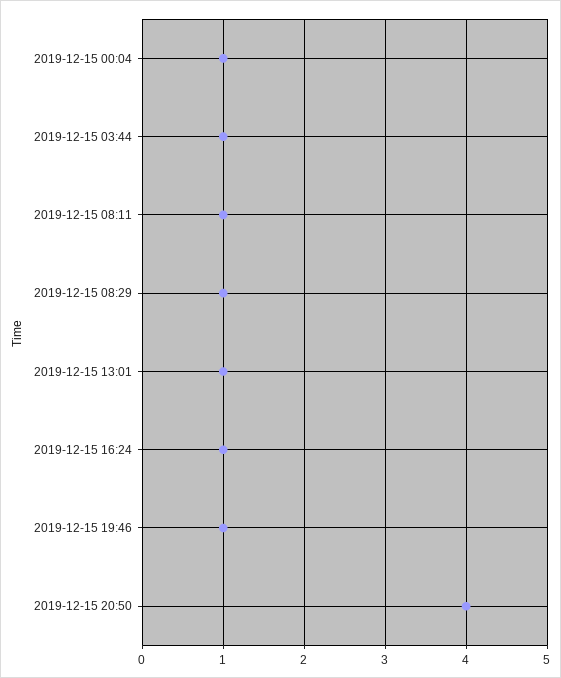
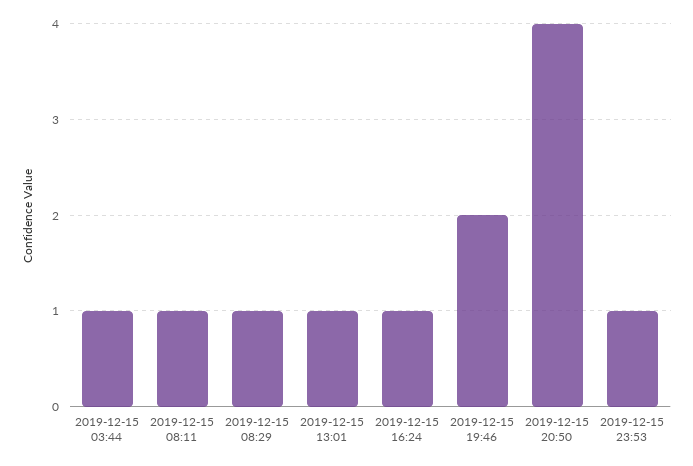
2019-12-15 00:04: 1 -> none
2019-12-15 19:46: 1 -> 2
2019-12-15 23:53: none -> 1

